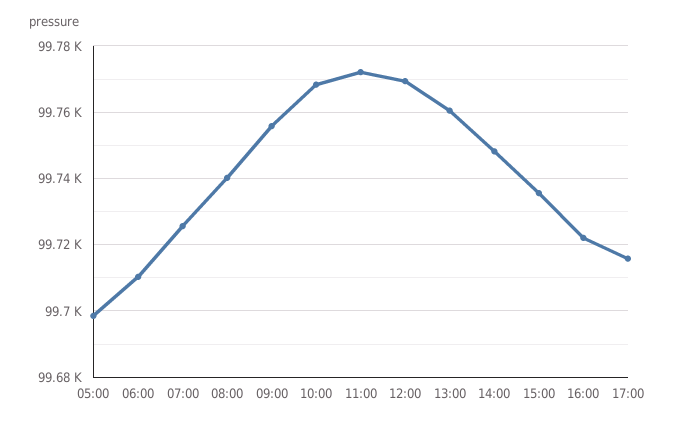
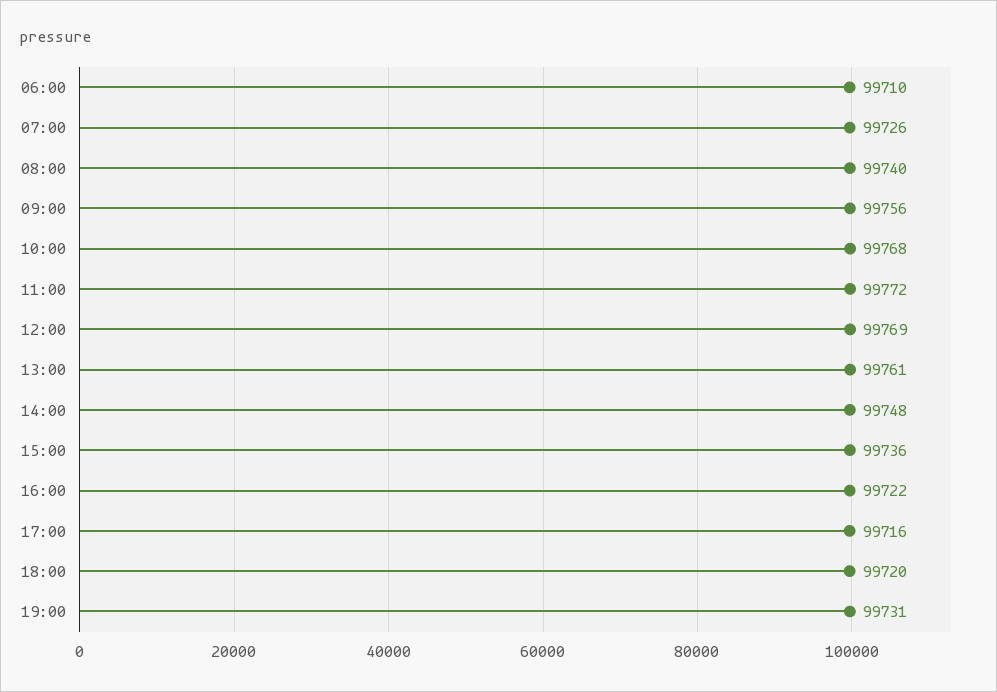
05:00: 99698 -> none
18:00: none -> 99720
19:00: none -> 99731

